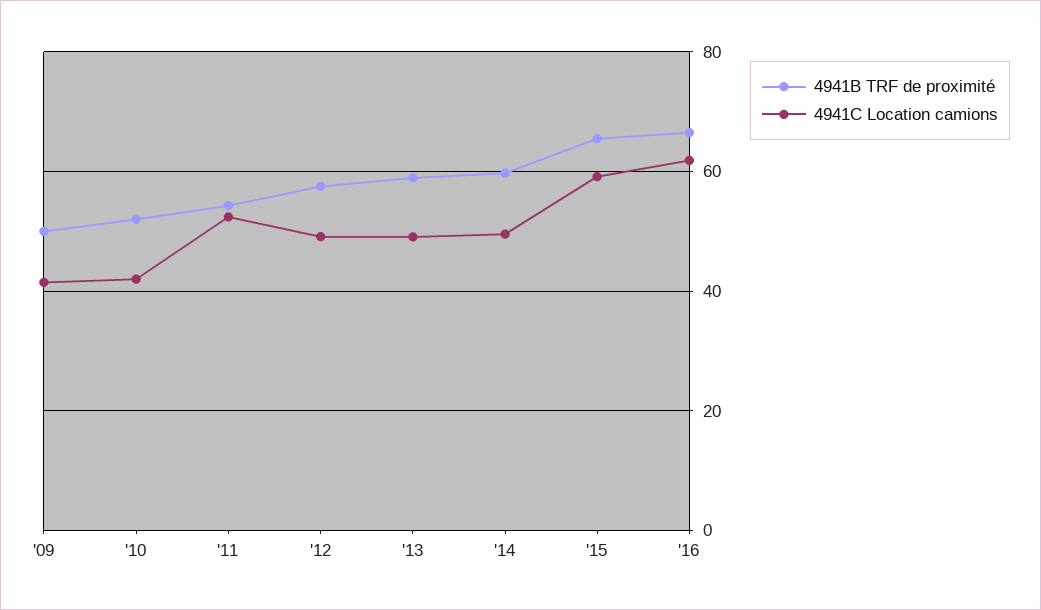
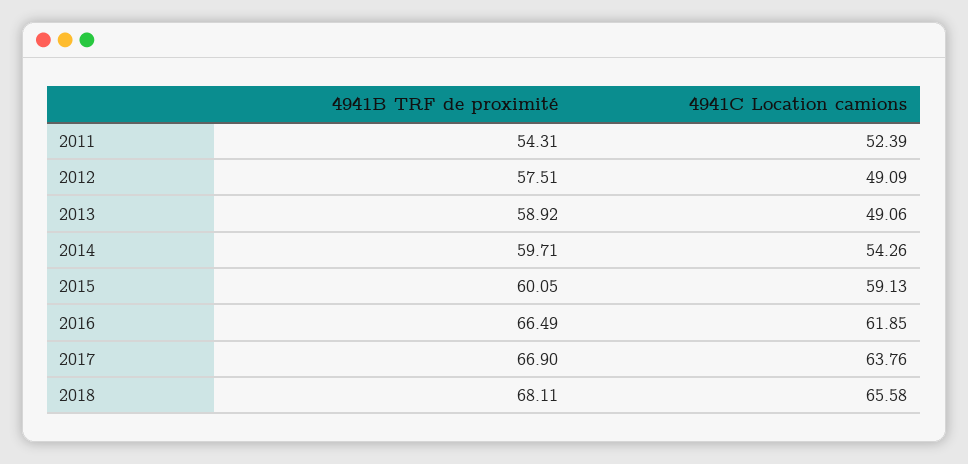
4941B TRF de proximité, '09: 50 -> none
4941C Location camions, '09: 42 -> none
4941B TRF de proximité, '10: 52 -> none
4941C Location camions, '10: 42 -> none
4941C Location camions, '14: 50 -> 54.26
4941B TRF de proximité, '15: 66 -> 60.05
4941B TRF de proximité, 2017: none -> 66.9
4941C Location camions, 2017: none -> 63.76
4941B TRF de proximité, 2018: none -> 68.11
4941C Location camions, 2018: none -> 65.58

